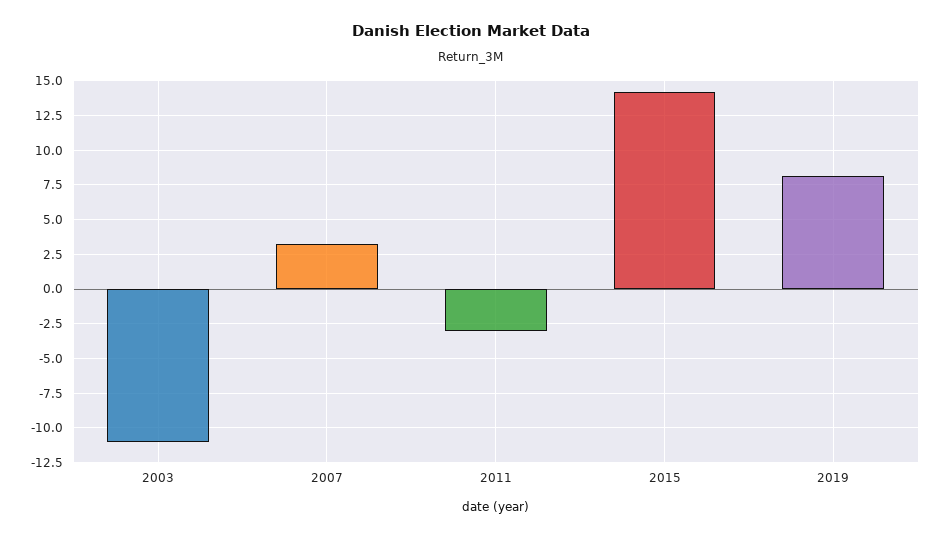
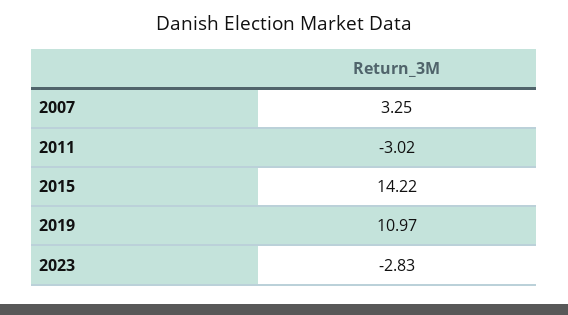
2003: -11 -> none
2019: 8 -> 10.97
2023: none -> -2.83

